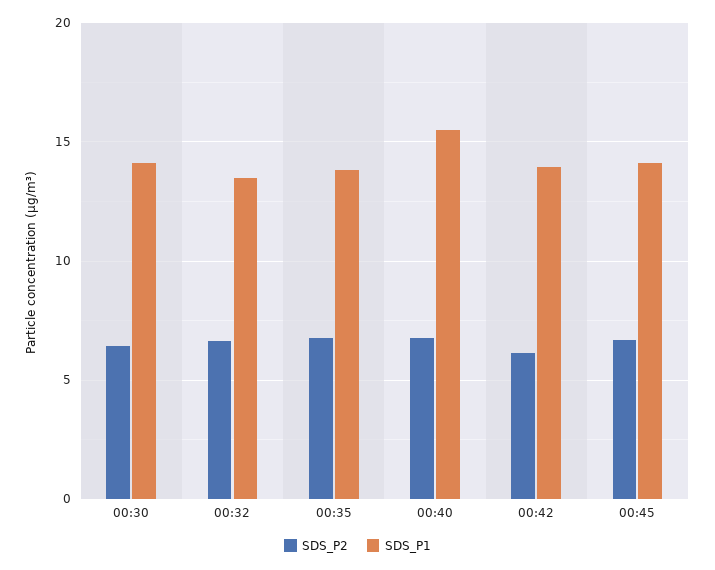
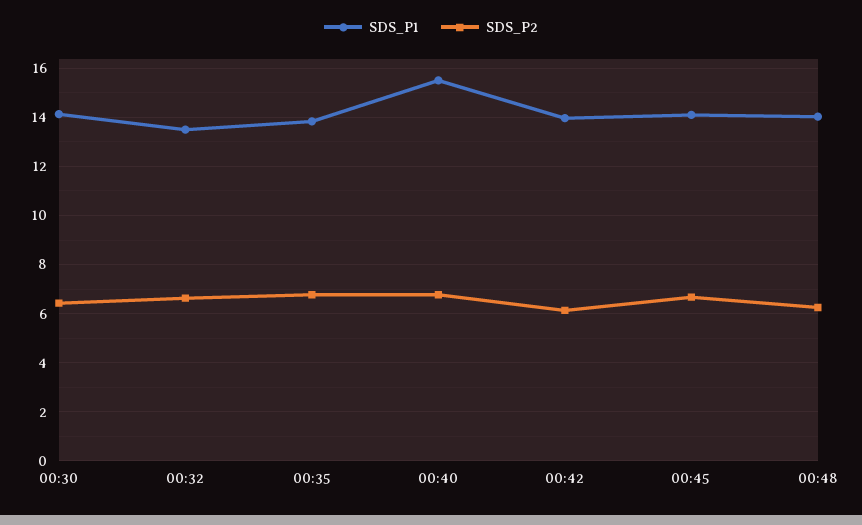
SDS_P1, 00:48: none -> 14
SDS_P2, 00:48: none -> 6.25

